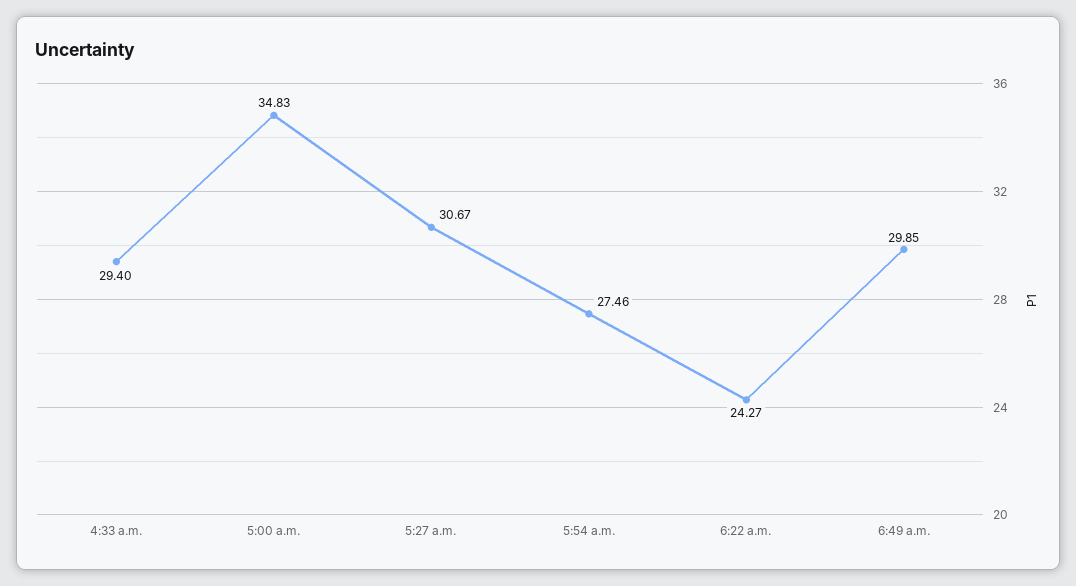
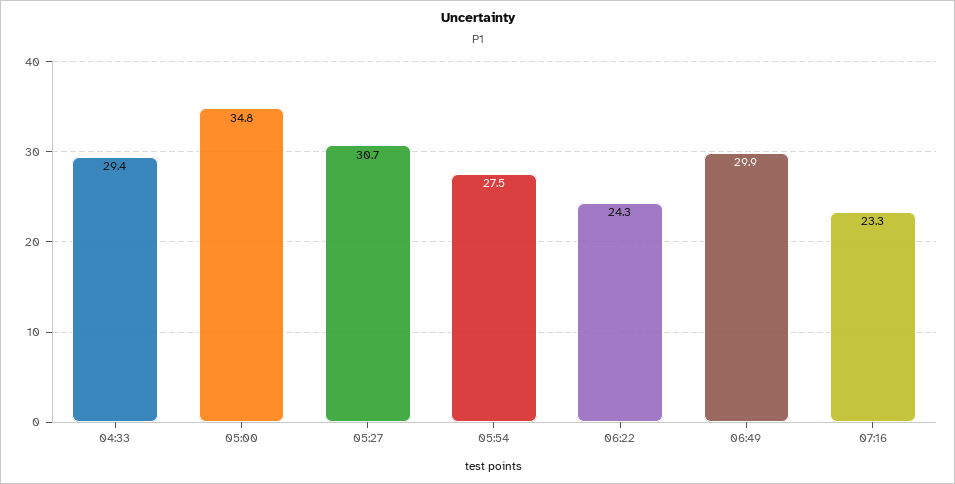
07:16: none -> 23.3

